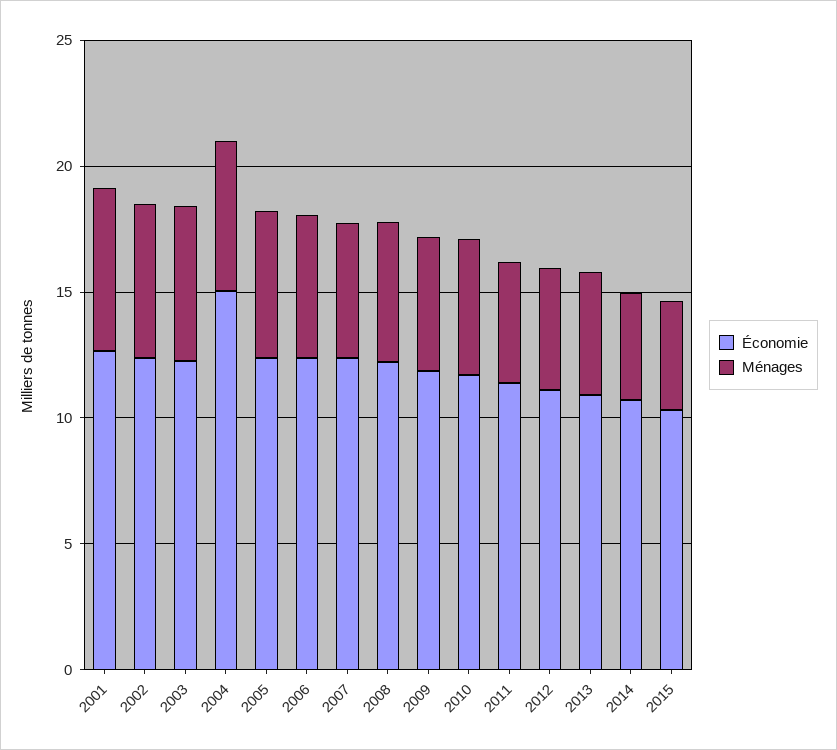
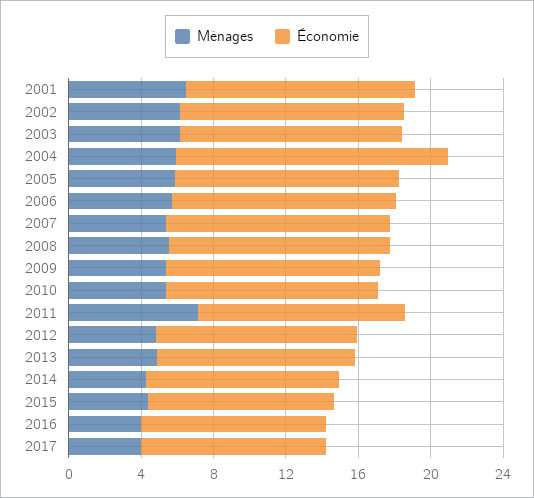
Ménages, 2011: 5 -> 7
Ménages, 2016: none -> 4
Économie, 2016: none -> 10
Ménages, 2017: none -> 4
Économie, 2017: none -> 10

